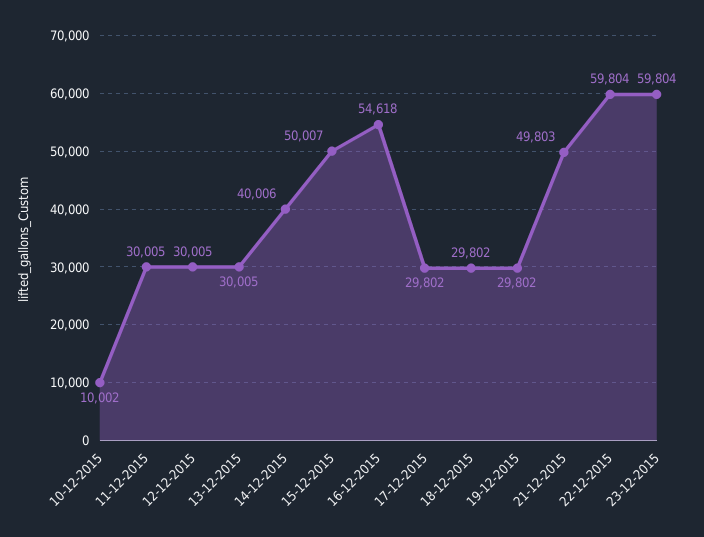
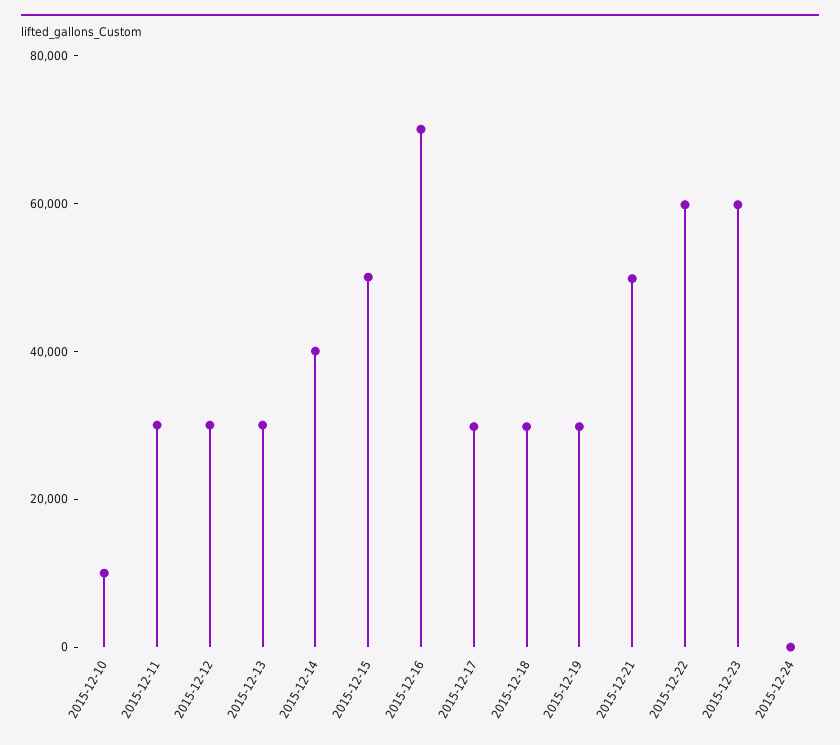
16-12-2015: 54618 -> 70000
2015-12-24: none -> 0

